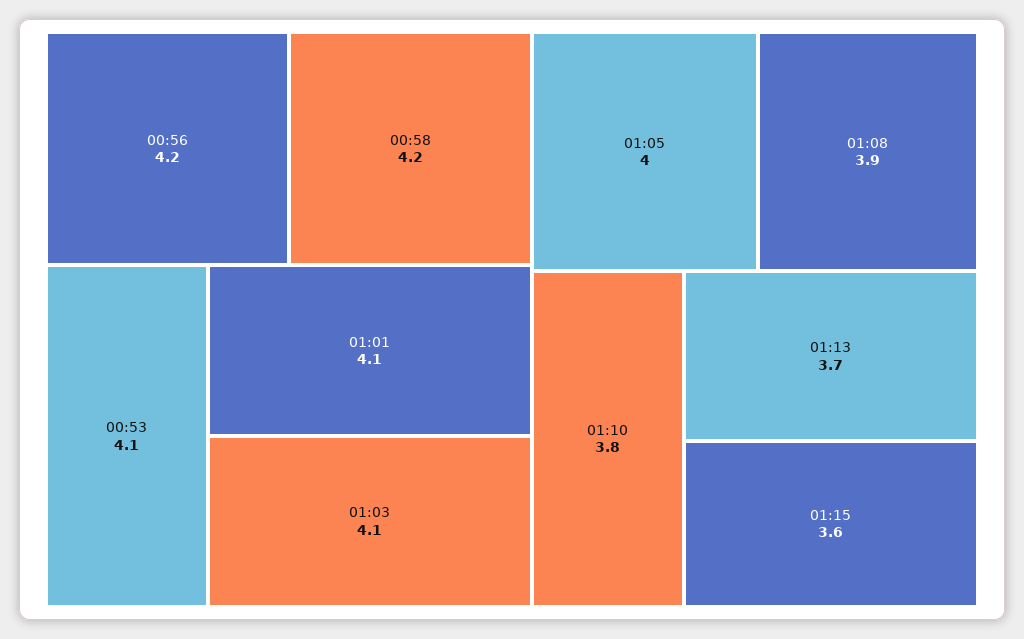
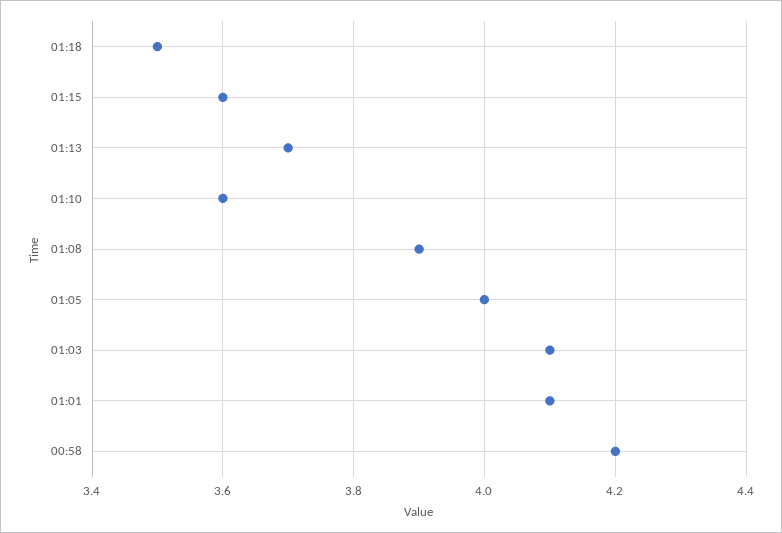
00:56: 4.2 -> none
00:53: 4.1 -> none
01:10: 3.8 -> 3.6
01:18: none -> 3.5

